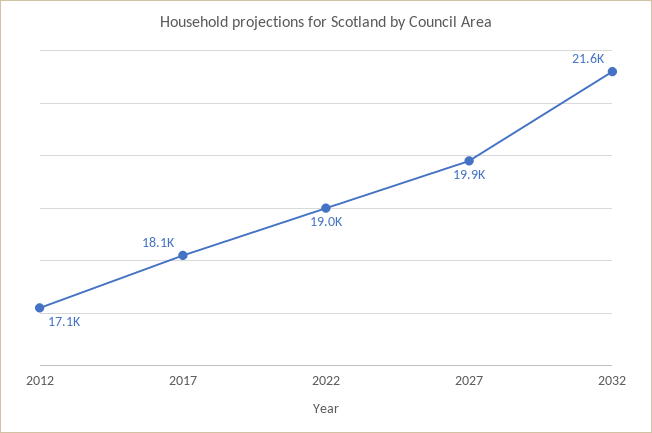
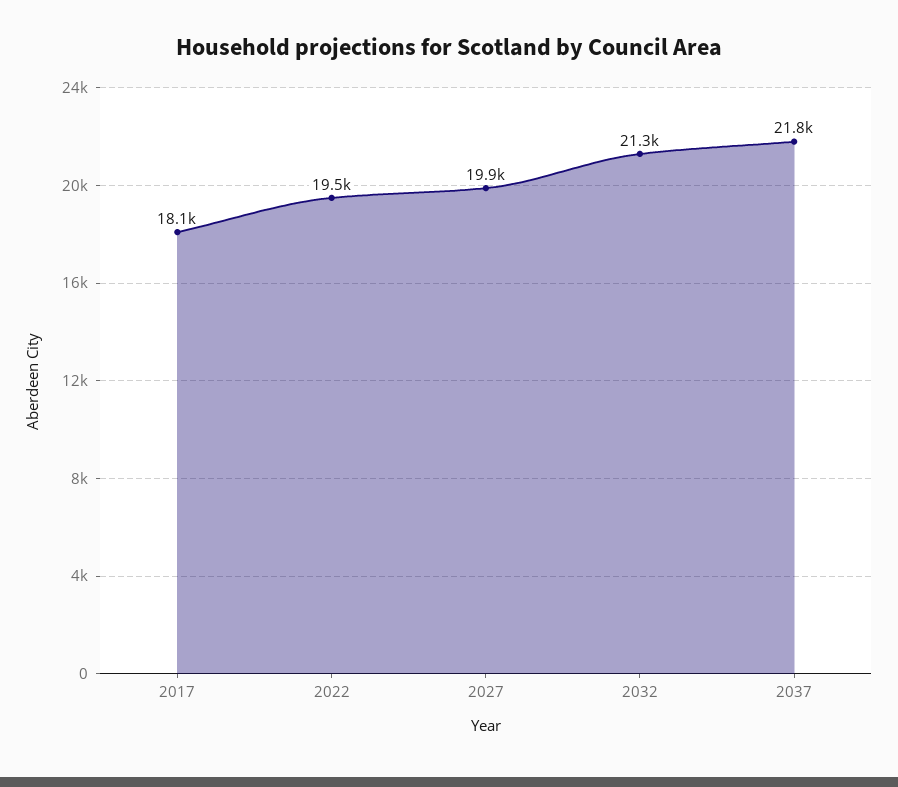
2012: 17100 -> none
2022: 19000 -> 19500
2032: 21600 -> 21300
2037: none -> 21800

